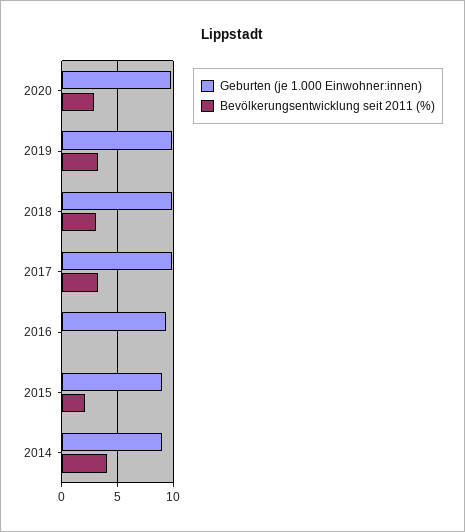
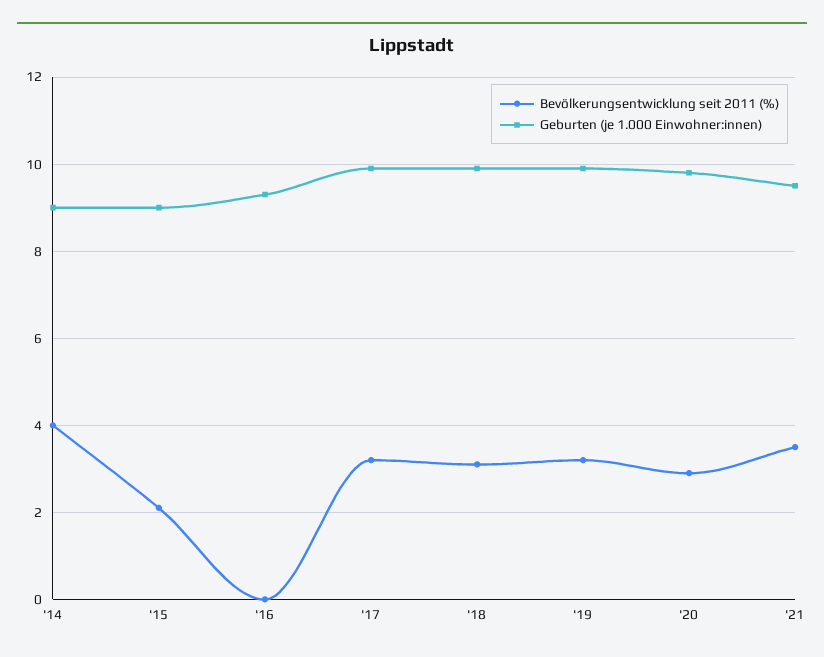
Bevölkerungsentwicklung seit 2011 (%), '21: none -> 3.5
Geburten (je 1.000 Einwohner:innen), '21: none -> 9.5

